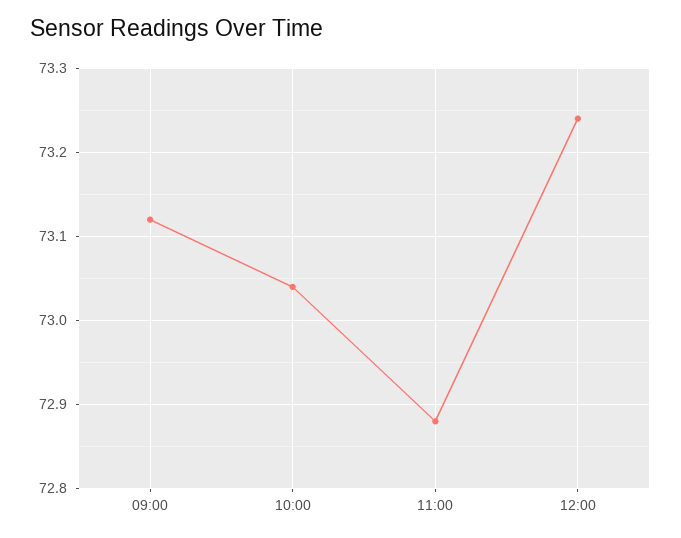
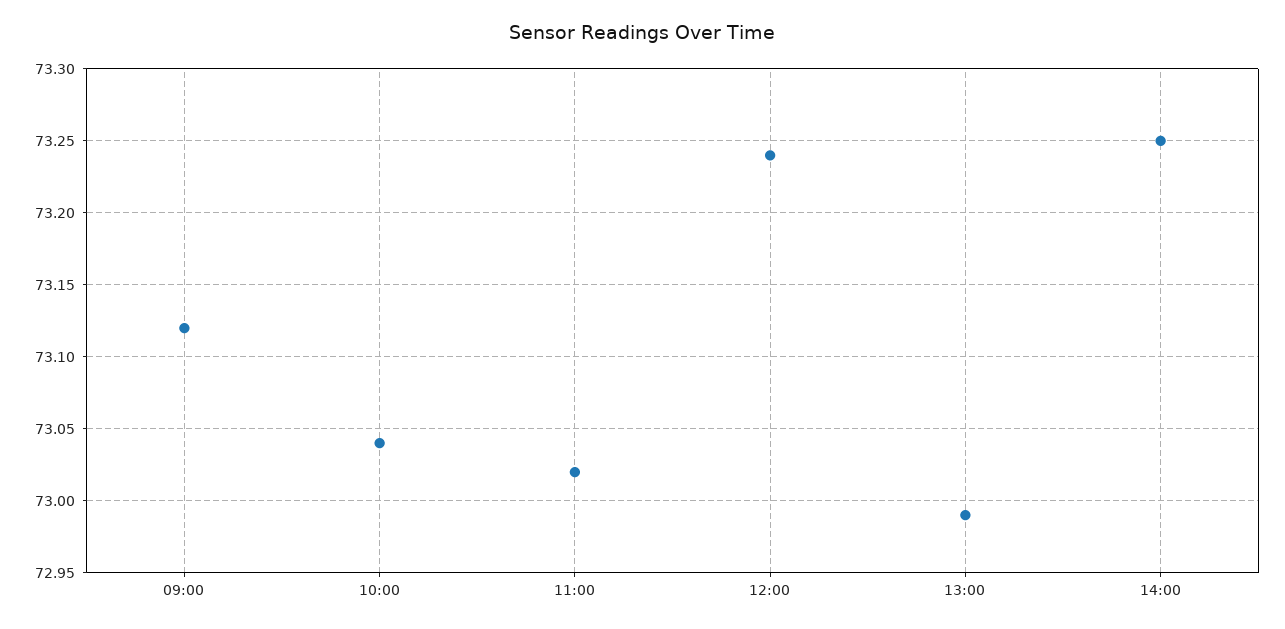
11:00: 72.88 -> 73.02
13:00: none -> 72.99
14:00: none -> 73.25

